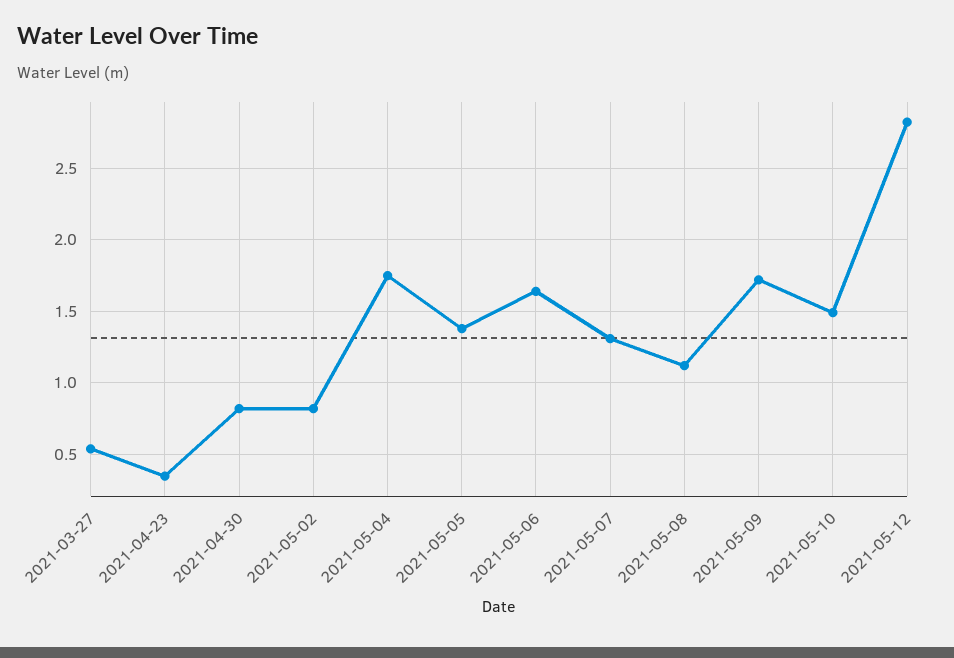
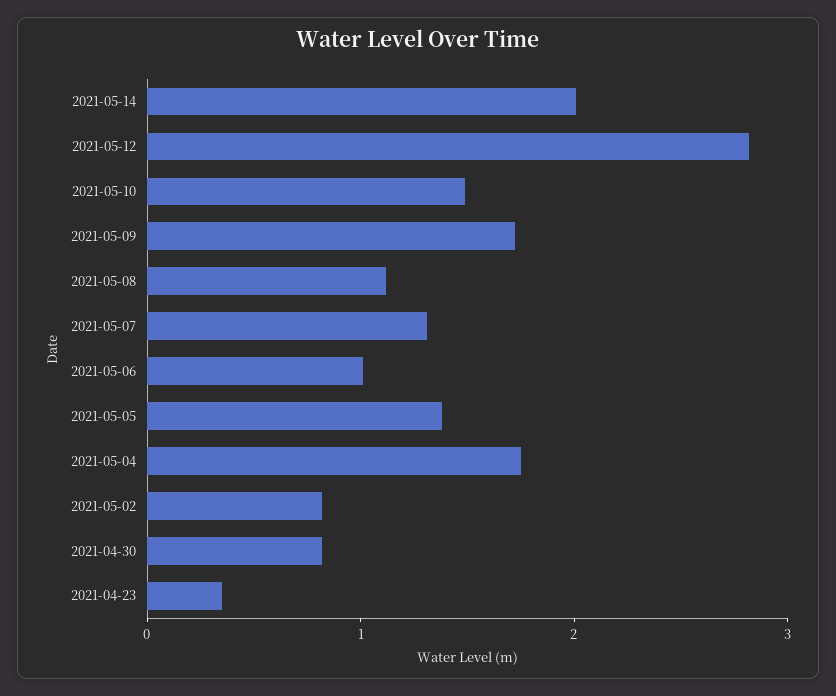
2021-03-27: 0.55 -> none
2021-05-06: 1.65 -> 1
2021-05-14: none -> 2

